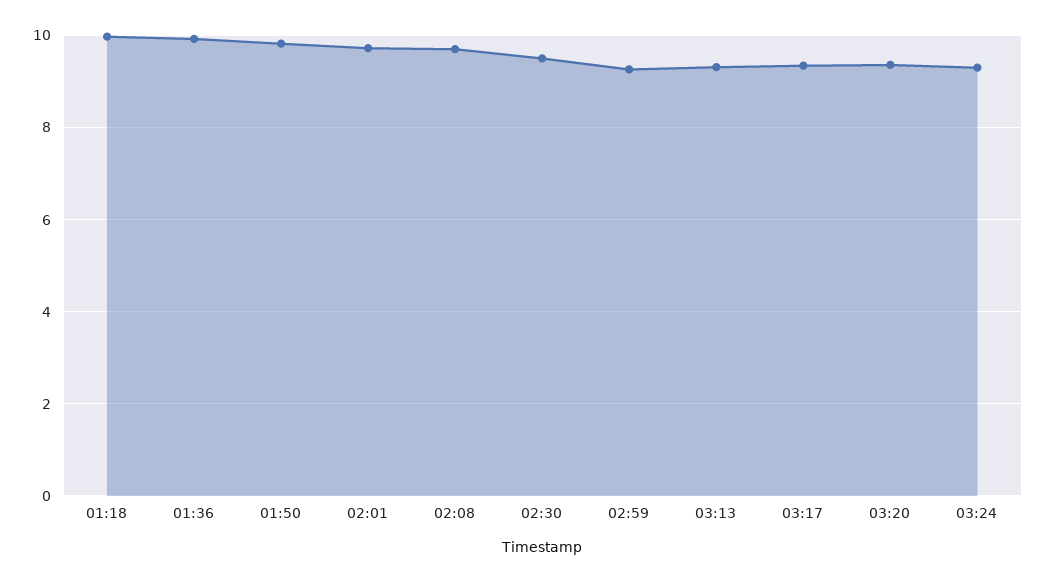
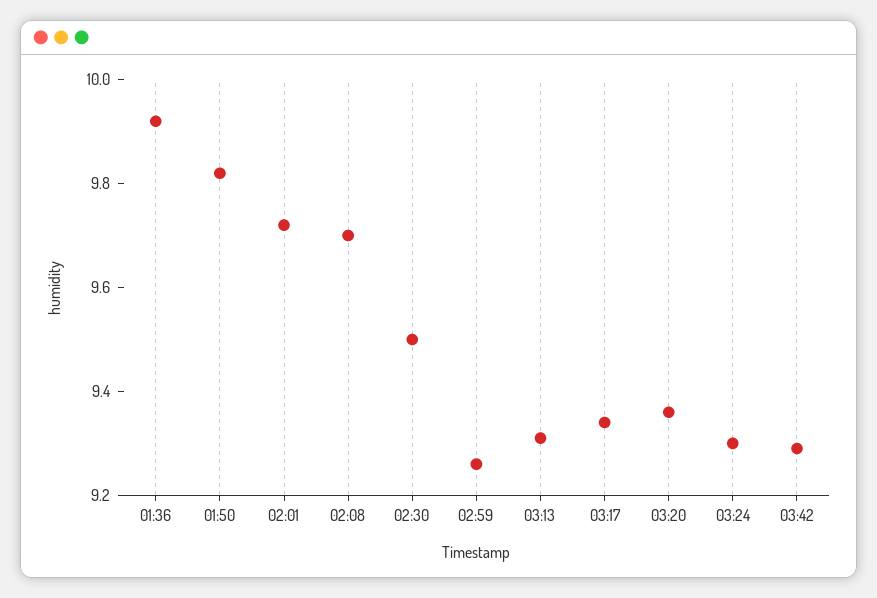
01:18: 10 -> none
03:42: none -> 9.3

